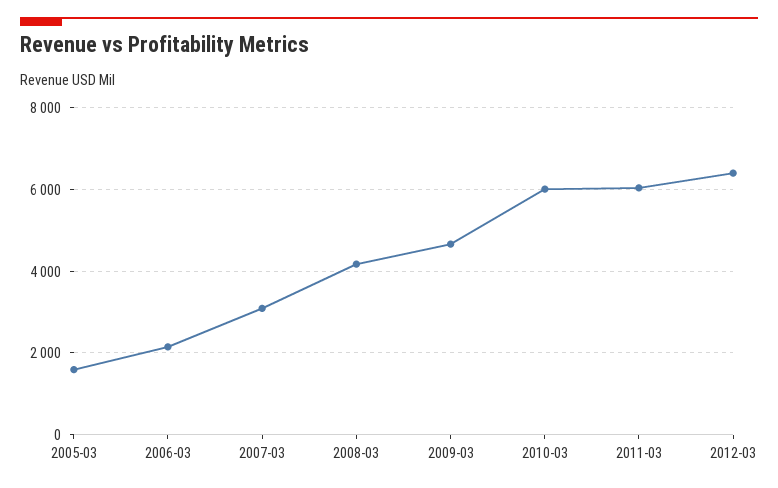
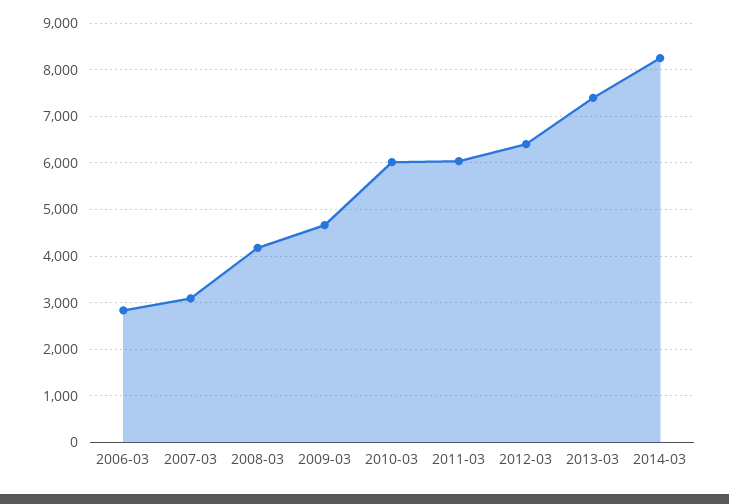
2005-03: 1600 -> none
2006-03: 2200 -> 2800
2013-03: none -> 7400
2014-03: none -> 8200

